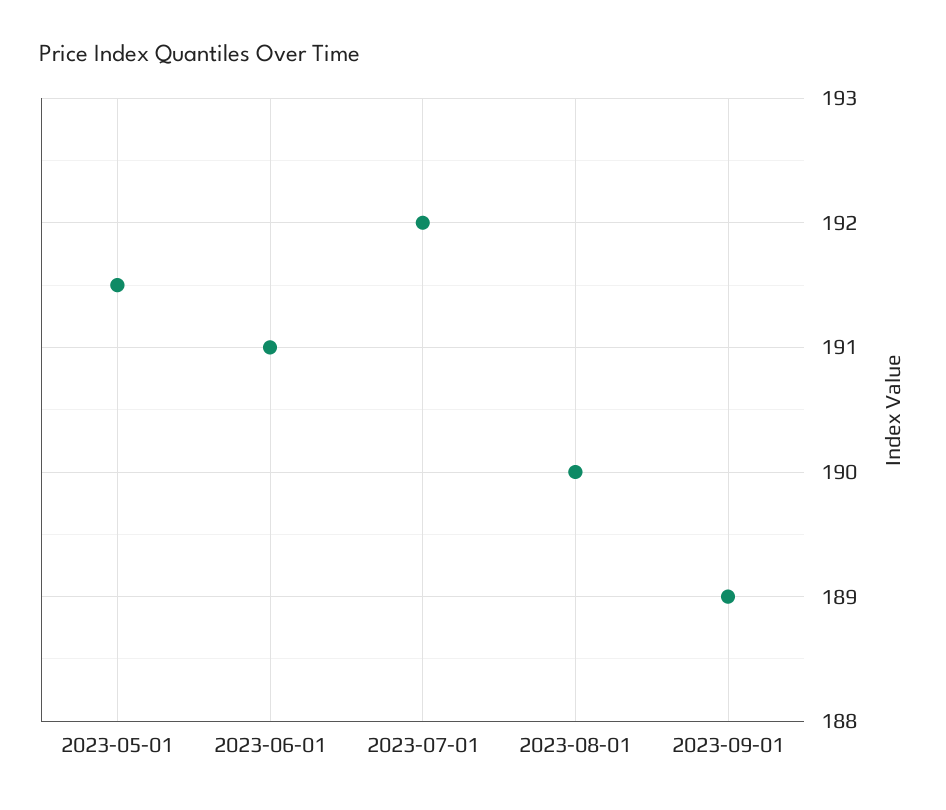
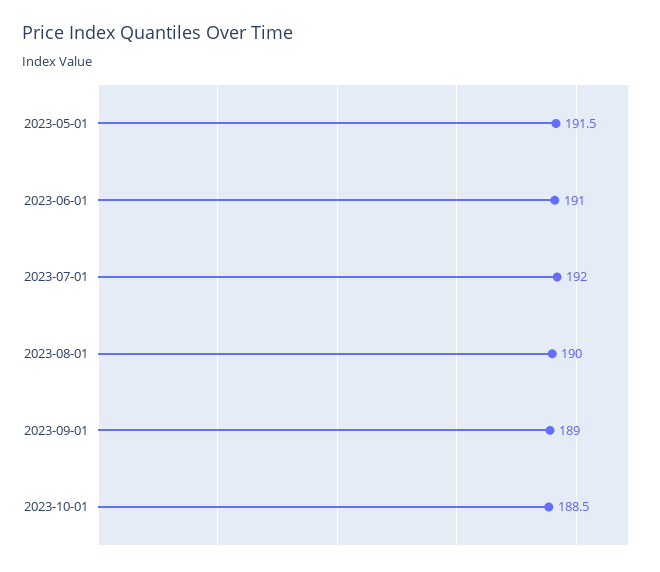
2023-10-01: none -> 188.5

